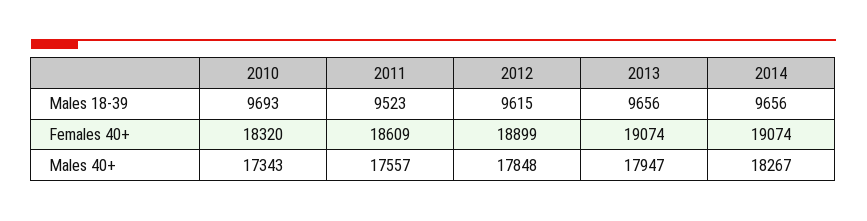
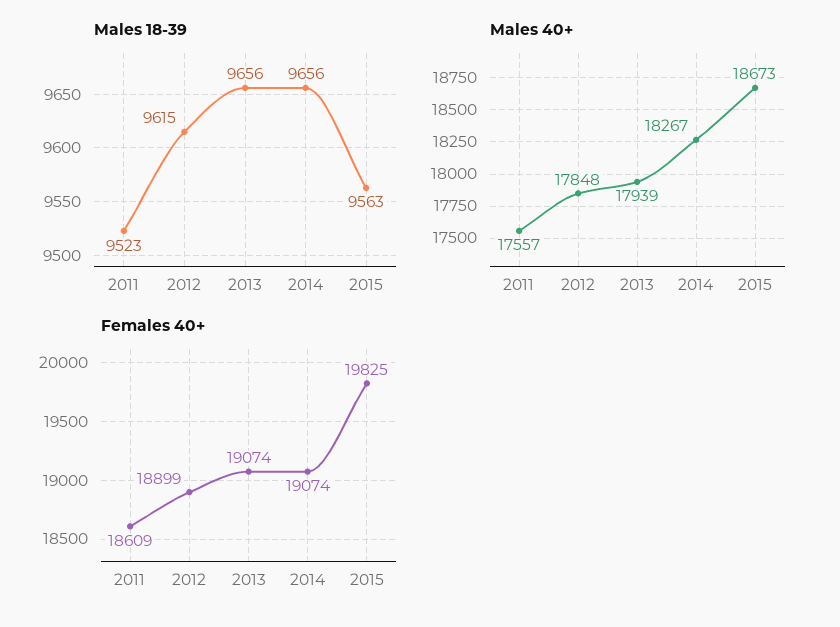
Males 18-39, 2010: 9693 -> none
Females 40+, 2010: 18320 -> none
Males 40+, 2010: 17343 -> none
Males 40+, 2013: 17947 -> 17939
Males 18-39, 2015: none -> 9563
Males 40+, 2015: none -> 18673
Females 40+, 2015: none -> 19825

